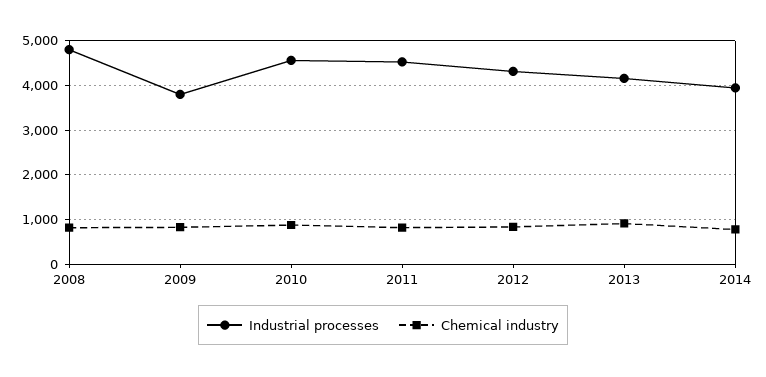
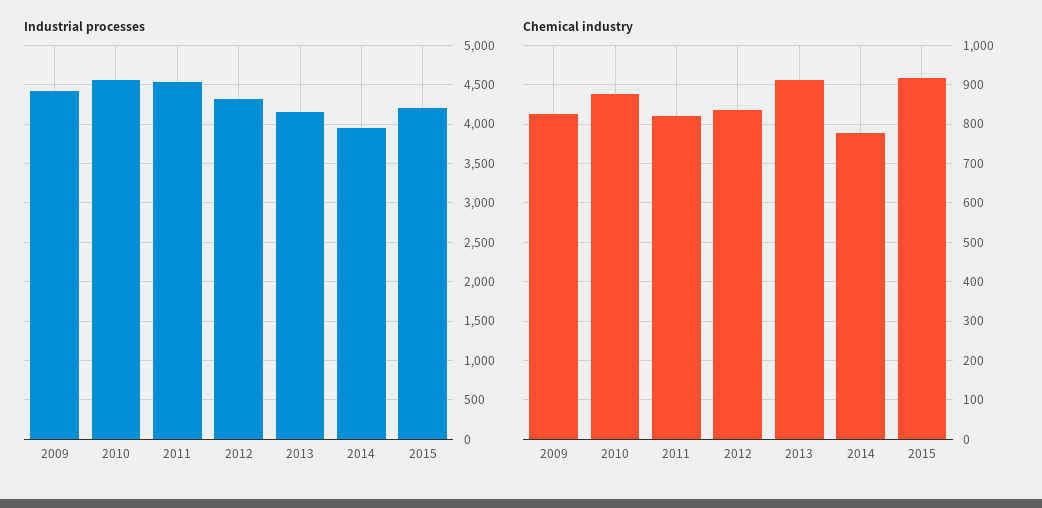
Industrial processes, 2008: 4800 -> none
Chemical industry, 2008: 800 -> none
Industrial processes, 2009: 3800 -> 4400
Industrial processes, 2015: none -> 4200
Chemical industry, 2015: none -> 920

